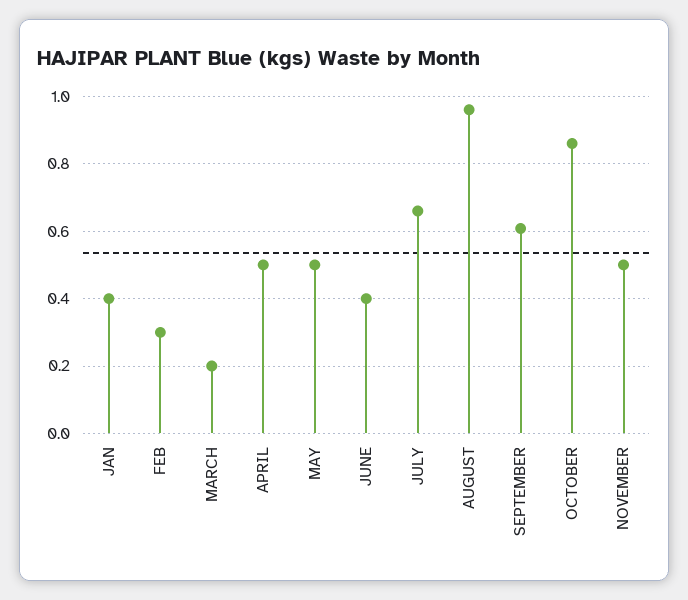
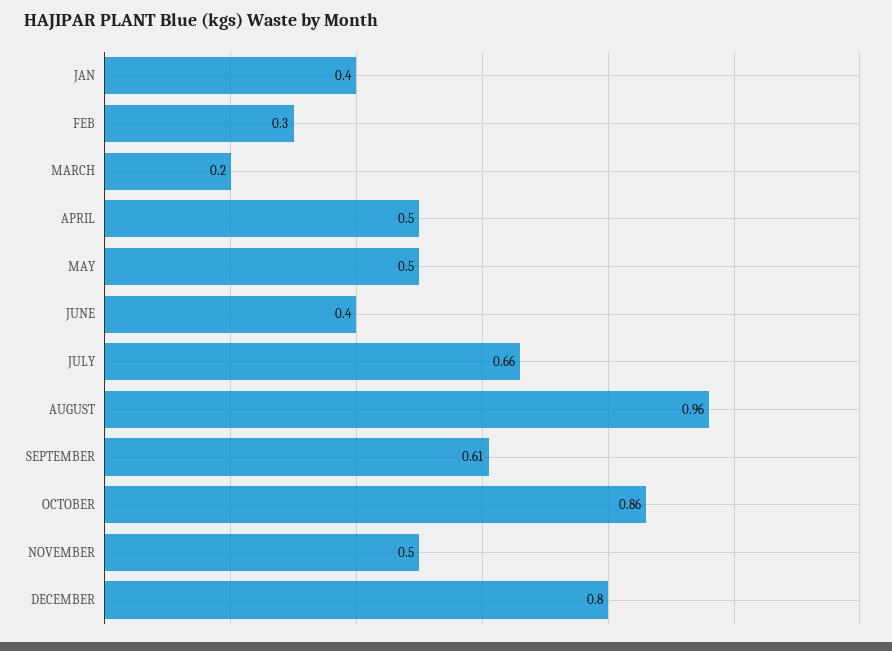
DECEMBER: none -> 0.8

